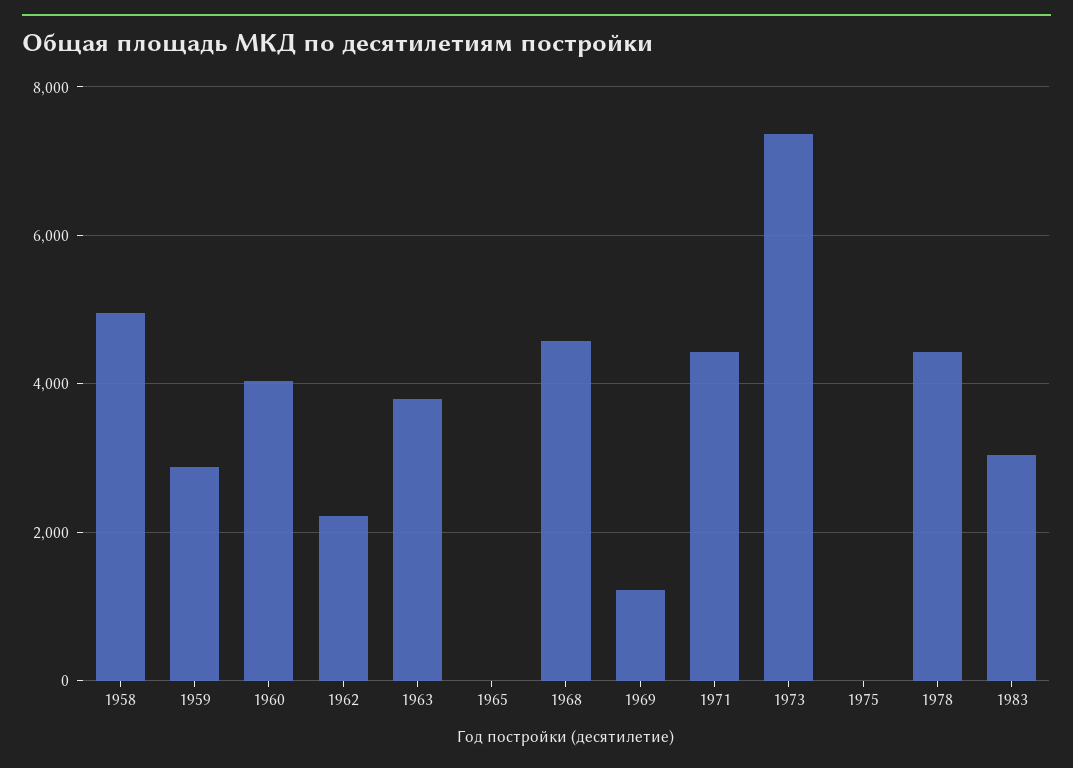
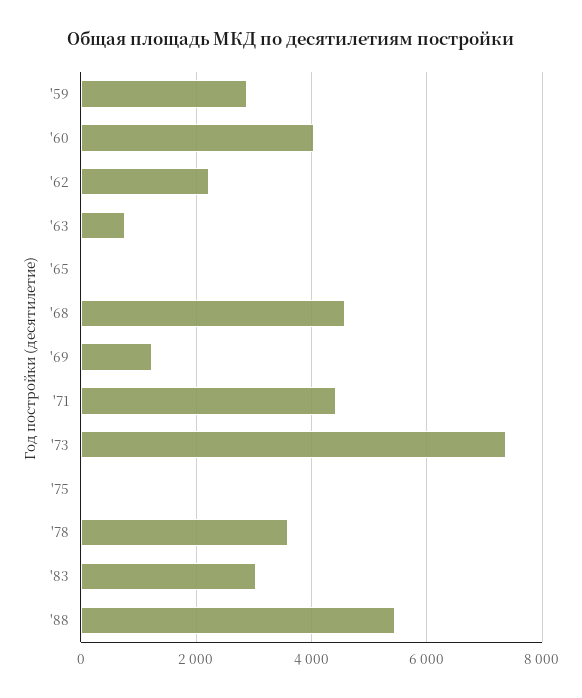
1958: 5000 -> none
1963: 3800 -> 800
1978: 4400 -> 3600
'88: none -> 5400

